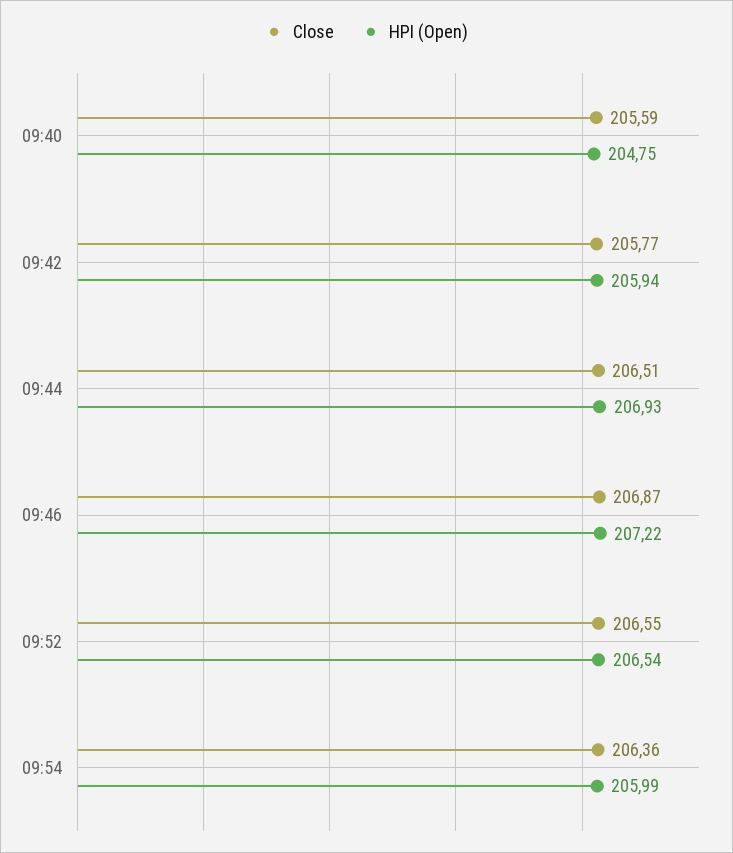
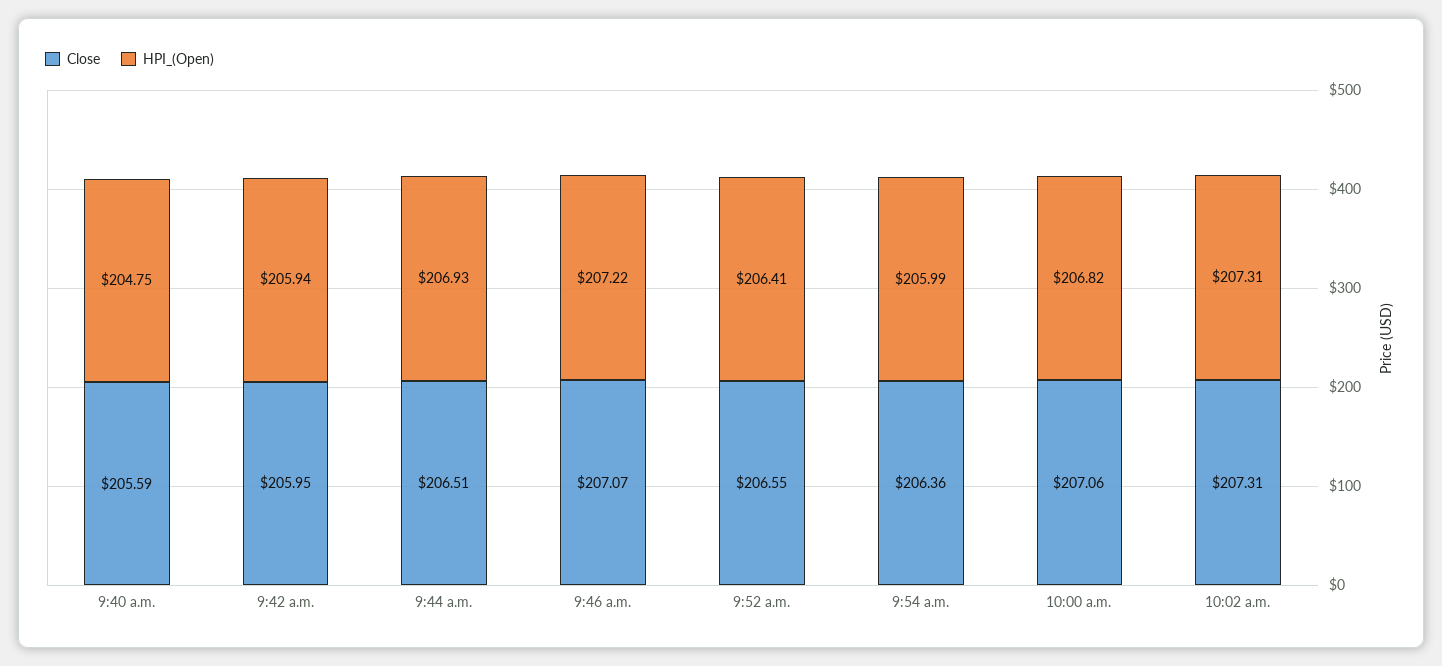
Close, 09:42: 205.77 -> 205.95
Close, 09:46: 206.87 -> 207.07
HPI (Open), 09:52: 206.54 -> 206.41
Close, 10:00 a.m.: none -> 207.06
HPI (Open), 10:00 a.m.: none -> 206.82
Close, 10:02 a.m.: none -> 207.31
HPI (Open), 10:02 a.m.: none -> 207.31

